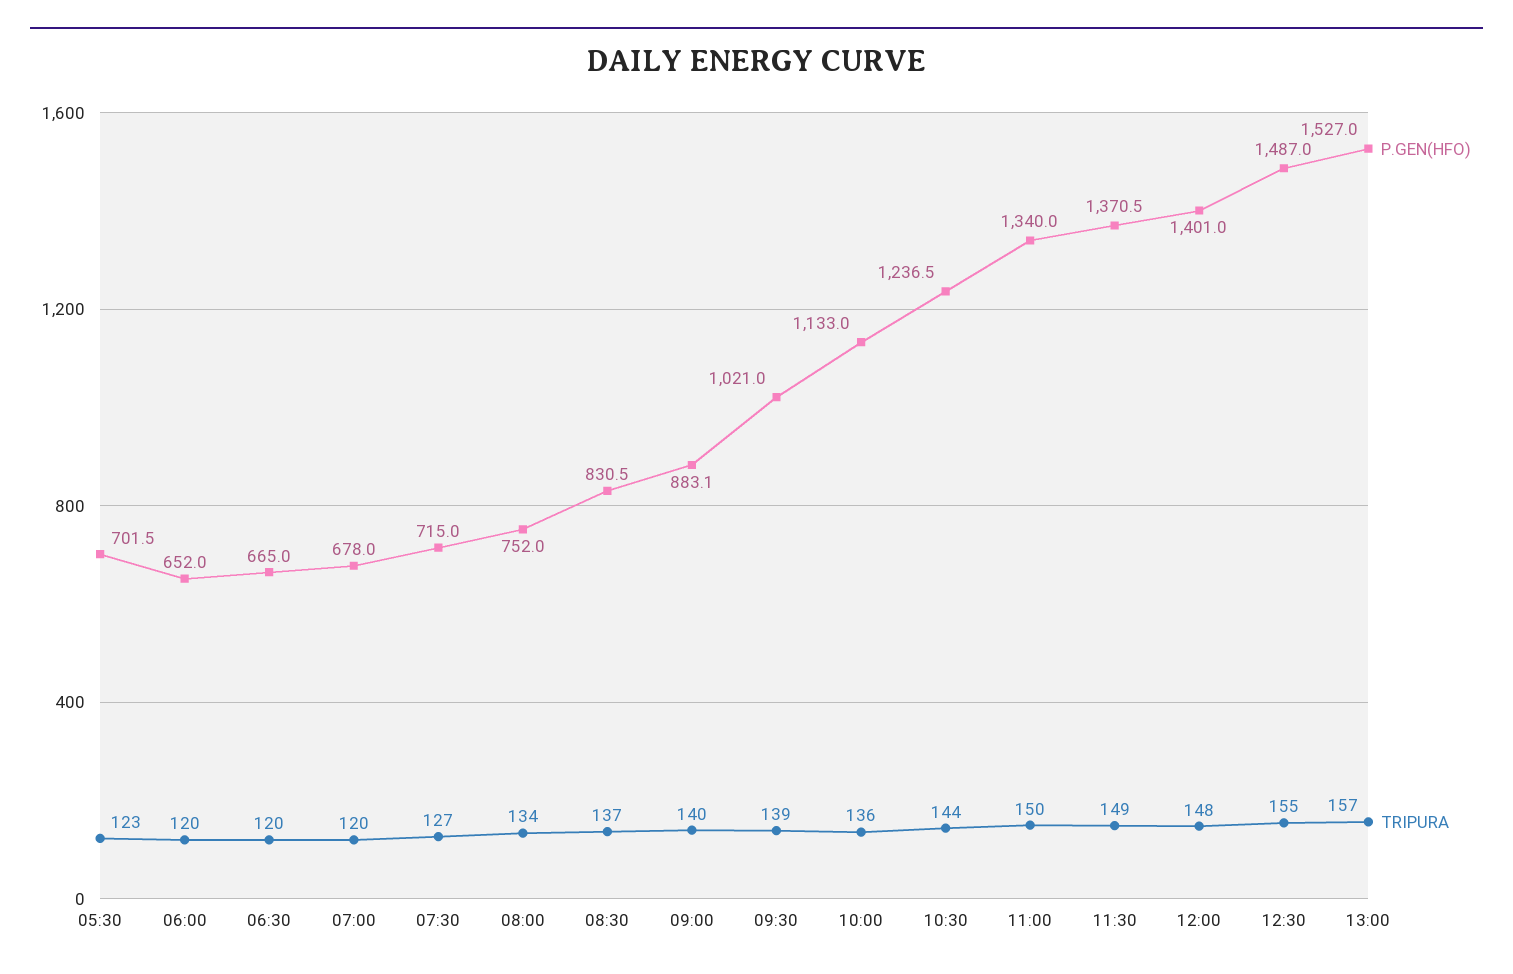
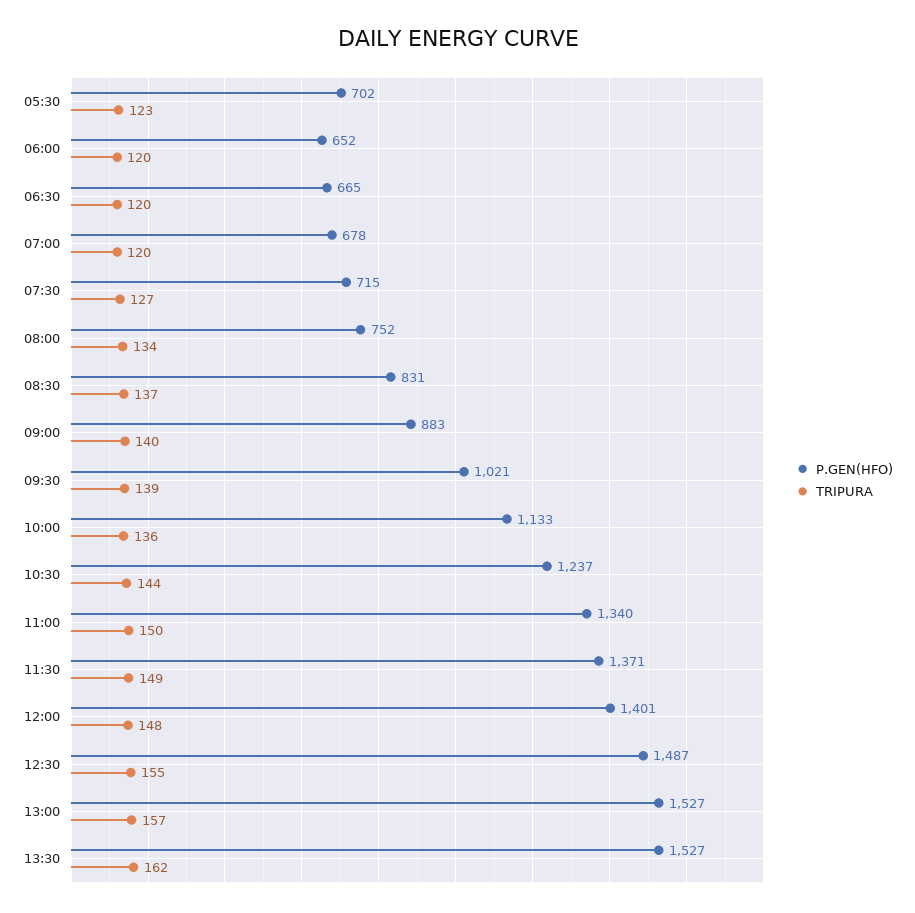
P.GEN(HFO), 13:30: none -> 1527
TRIPURA, 13:30: none -> 162

